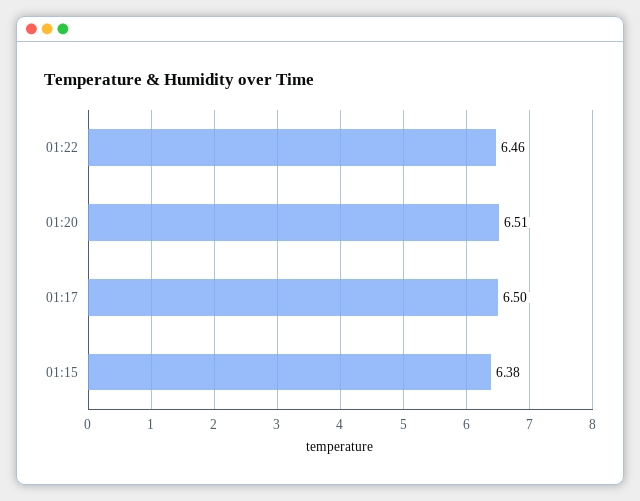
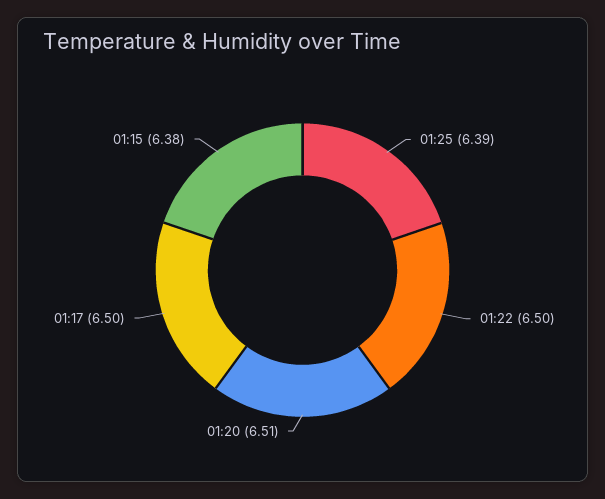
01:22: 6.46 -> 6.5
01:25: none -> 6.39

